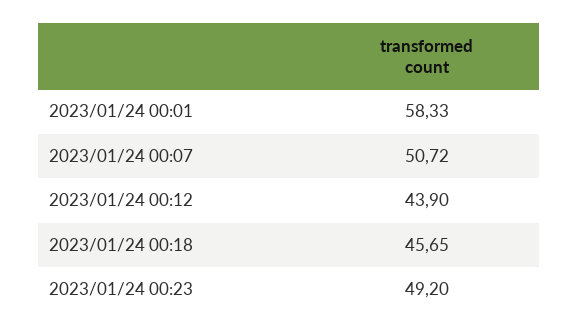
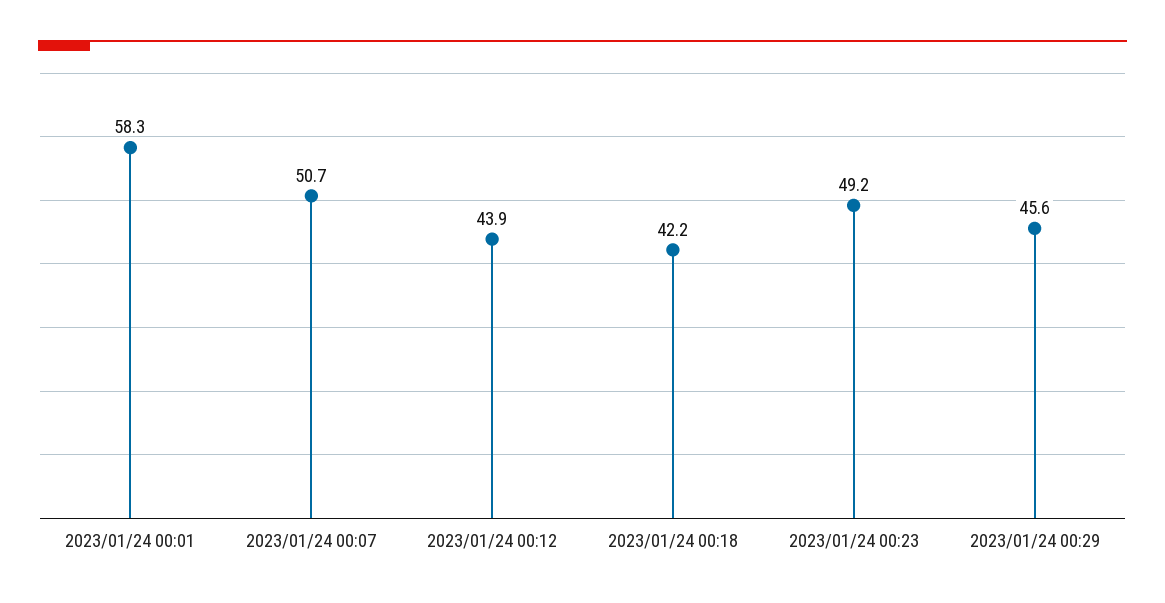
2023/01/24 00:18: 45.65 -> 42.2
2023/01/24 00:29: none -> 45.6

